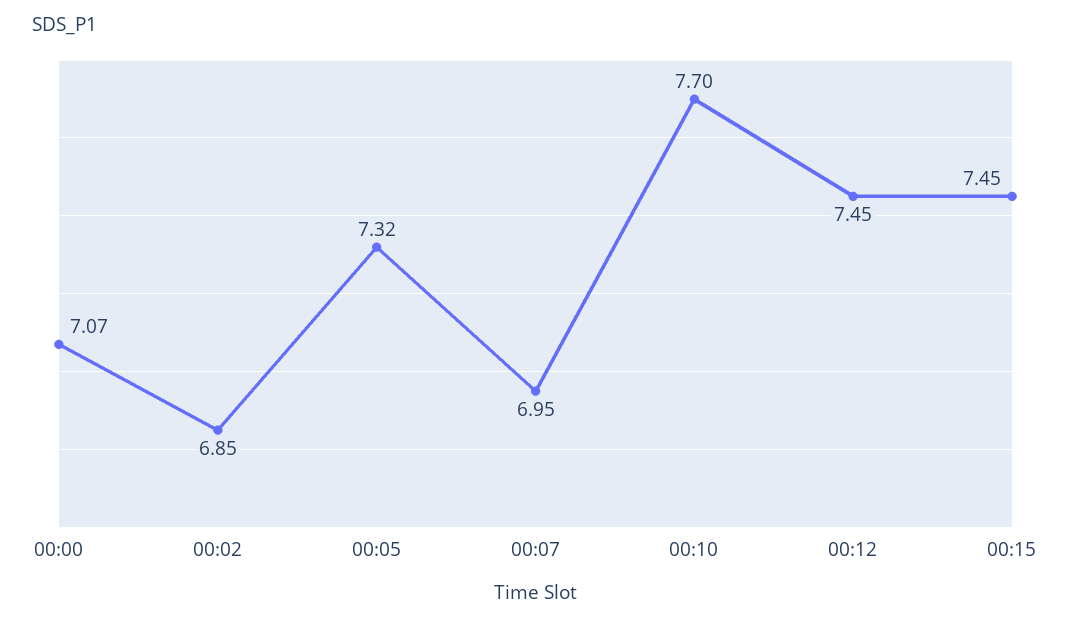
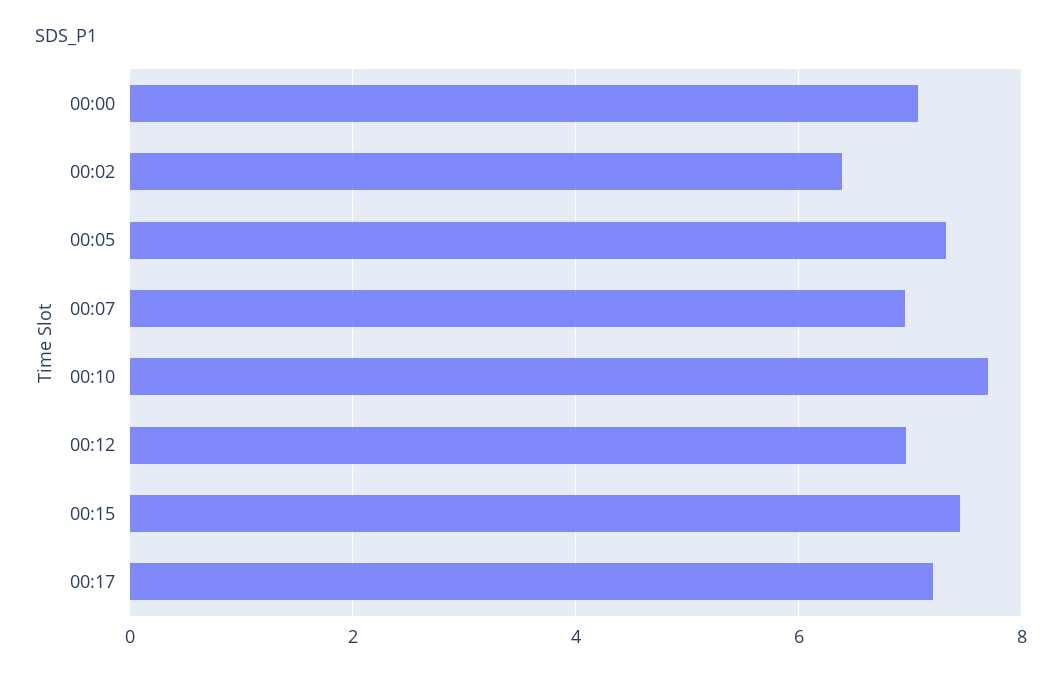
00:02: 6.85 -> 6.4
00:12: 7.45 -> 7
00:17: none -> 7.2

